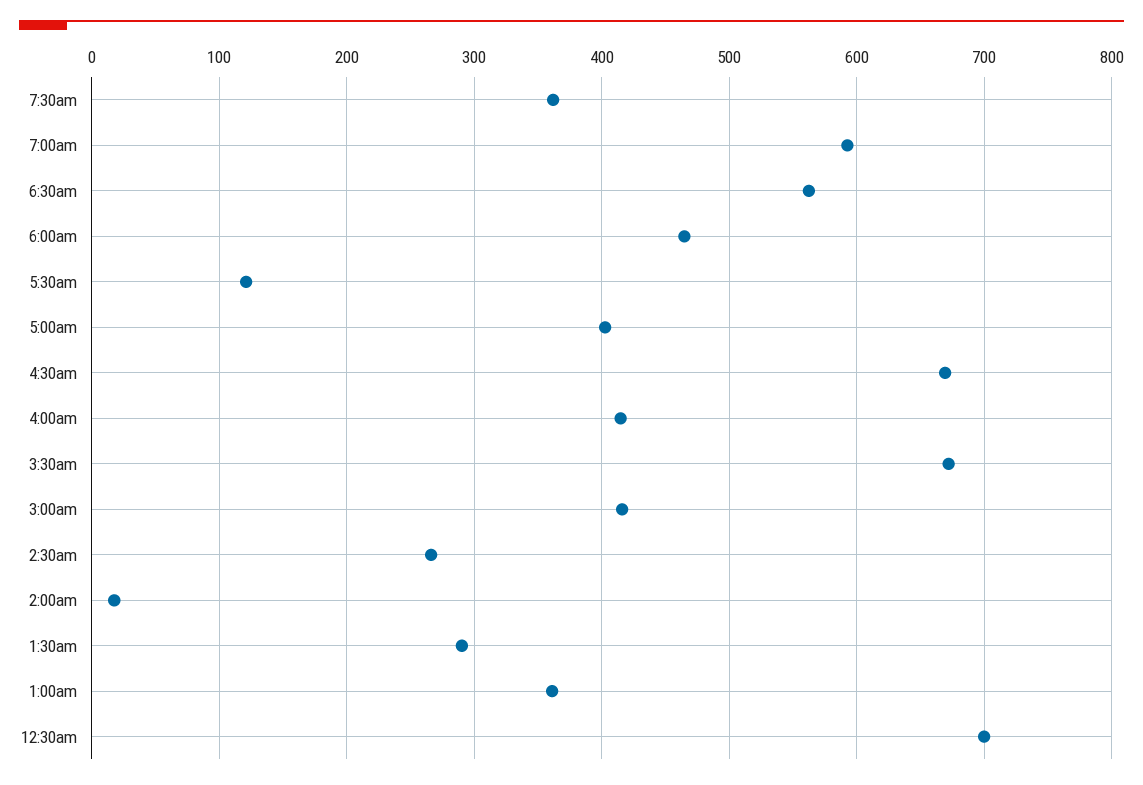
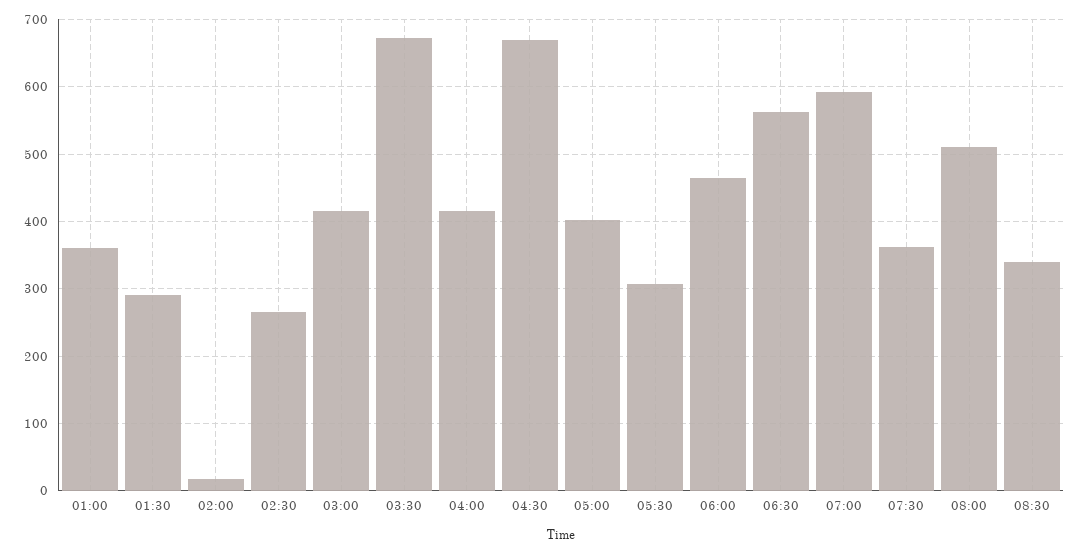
5:30am: 120 -> 310
12:30am: 700 -> none
08:00: none -> 510
08:30: none -> 340

